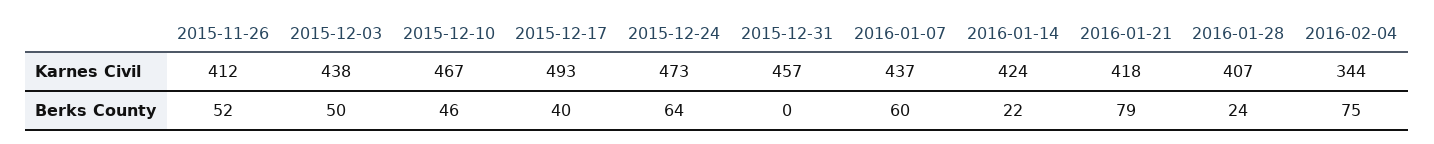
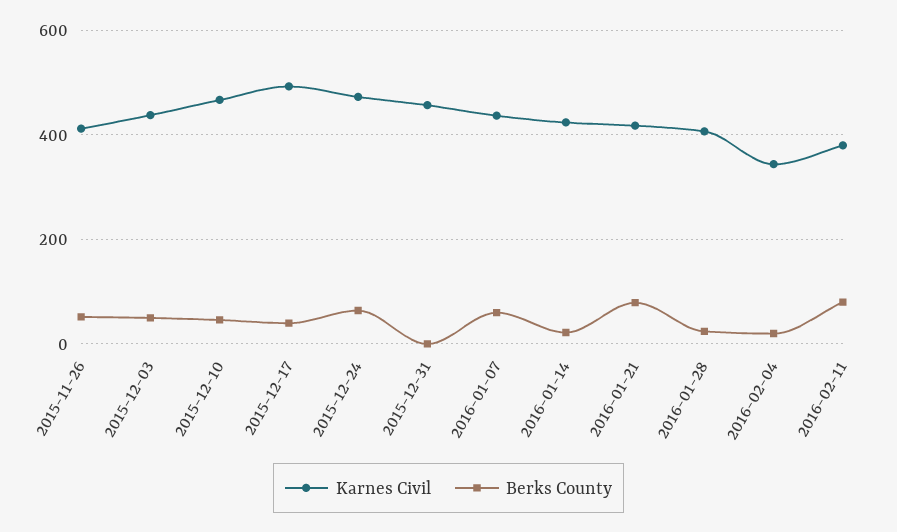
Berks County, 2016-02-04: 75 -> 20
Karnes Civil, 2016-02-11: none -> 380
Berks County, 2016-02-11: none -> 80

